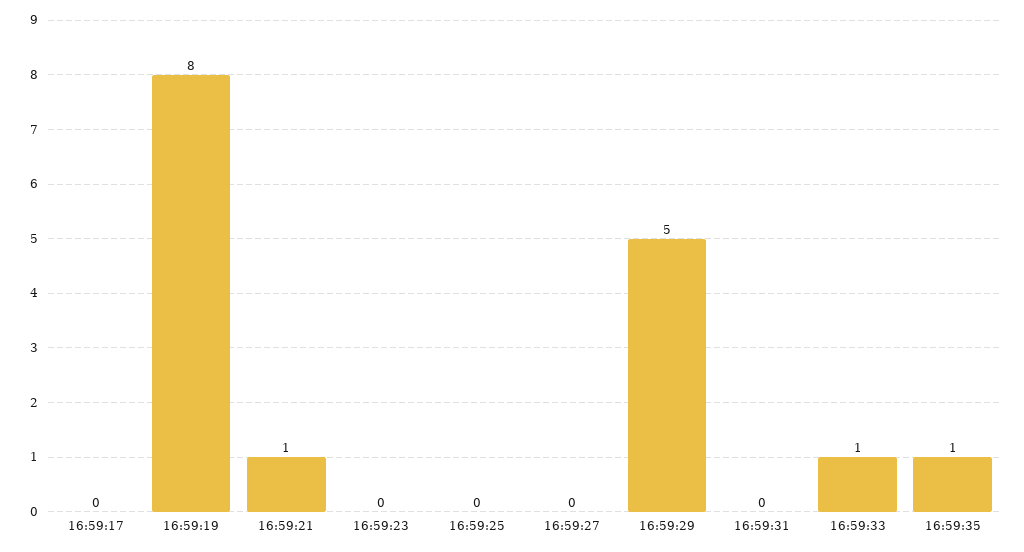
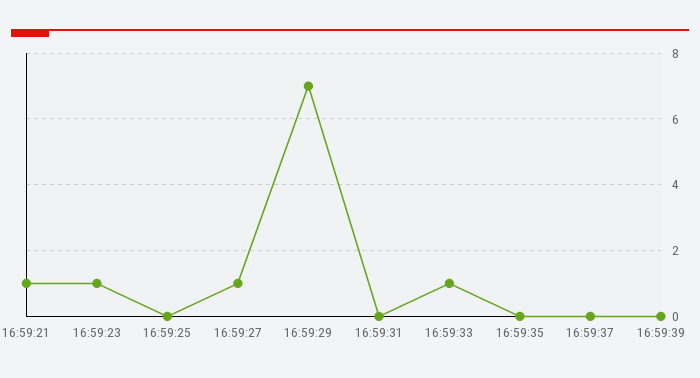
16:59:17: 0 -> none
16:59:19: 8 -> none
16:59:23: 0 -> 1
16:59:27: 0 -> 1
16:59:29: 5 -> 7
16:59:35: 1 -> 0
16:59:37: none -> 0
16:59:39: none -> 0

